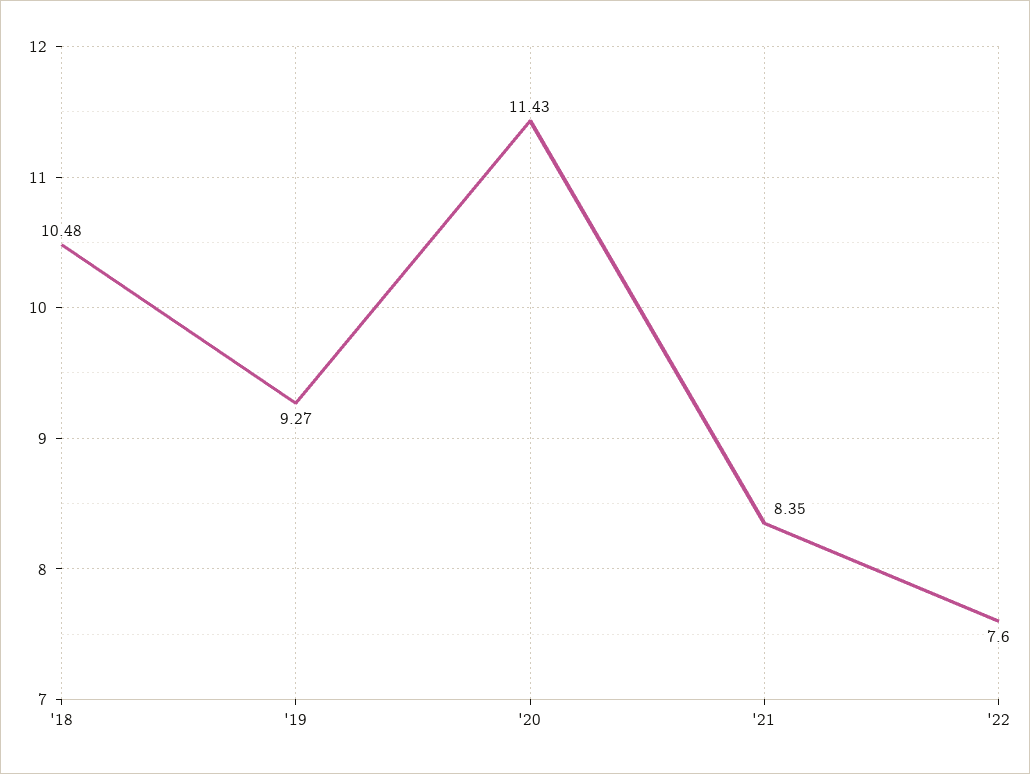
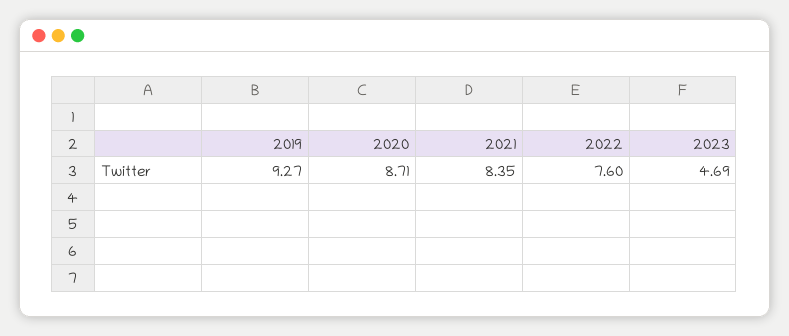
'18: 10.48 -> none
'20: 11.43 -> 8.71
2023: none -> 4.69

